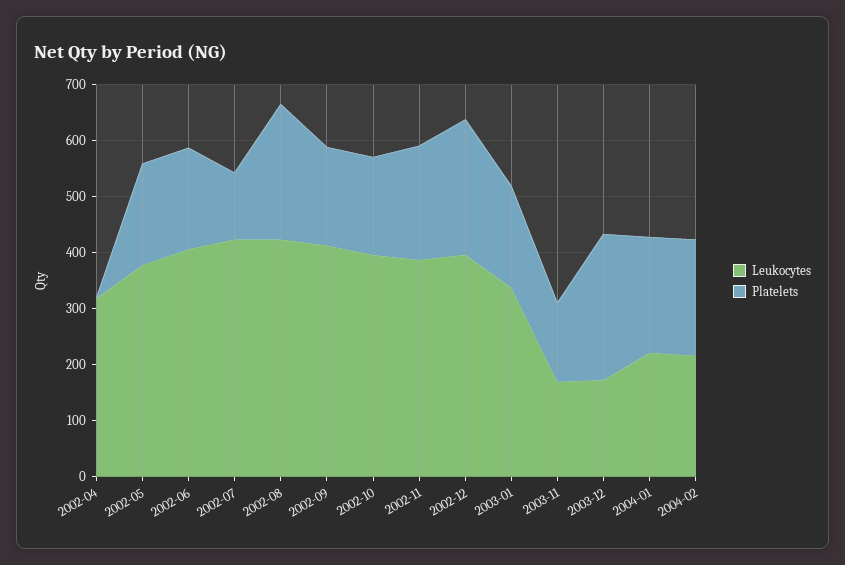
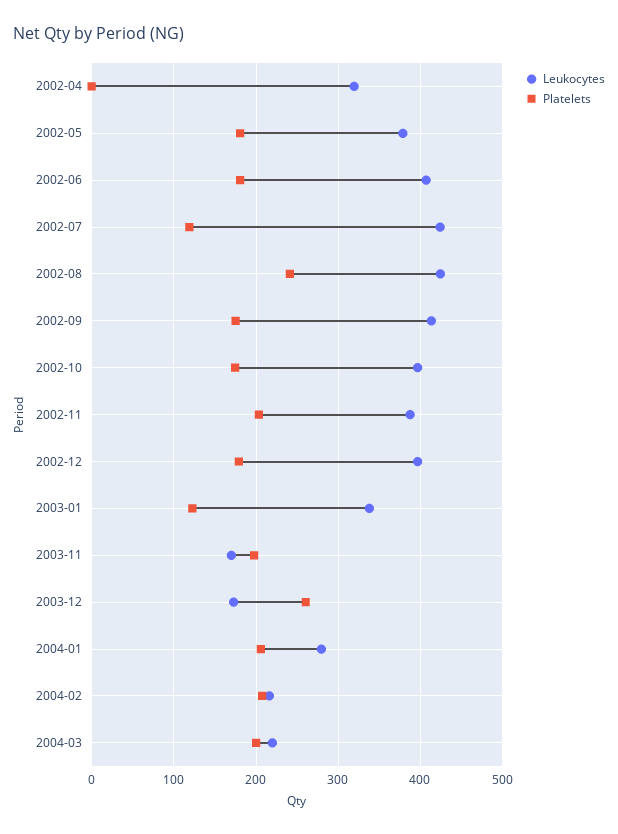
Platelets, 2002-12: 240 -> 180
Platelets, 2003-01: 180 -> 120
Platelets, 2003-11: 140 -> 200
Leukocytes, 2004-01: 220 -> 280
Leukocytes, 2004-03: none -> 220
Platelets, 2004-03: none -> 200

